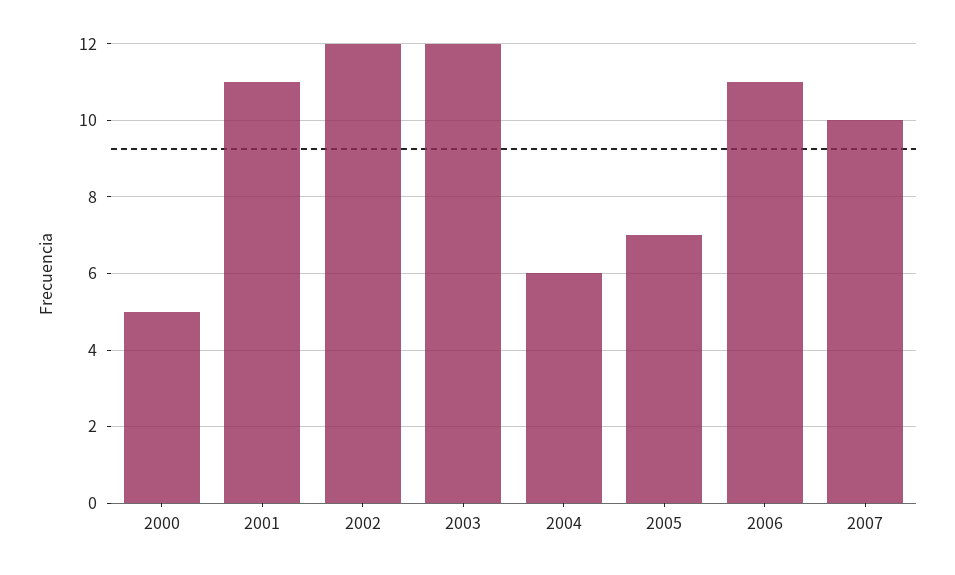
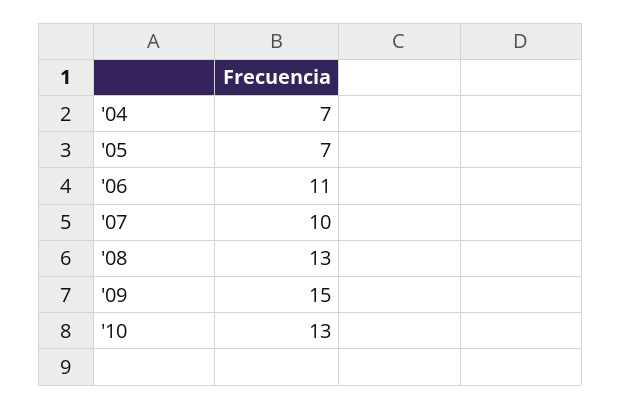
2000: 5 -> none
2001: 11 -> none
2002: 12 -> none
2003: 12 -> none
2004: 6 -> 7
'08: none -> 13
'09: none -> 15
'10: none -> 13

